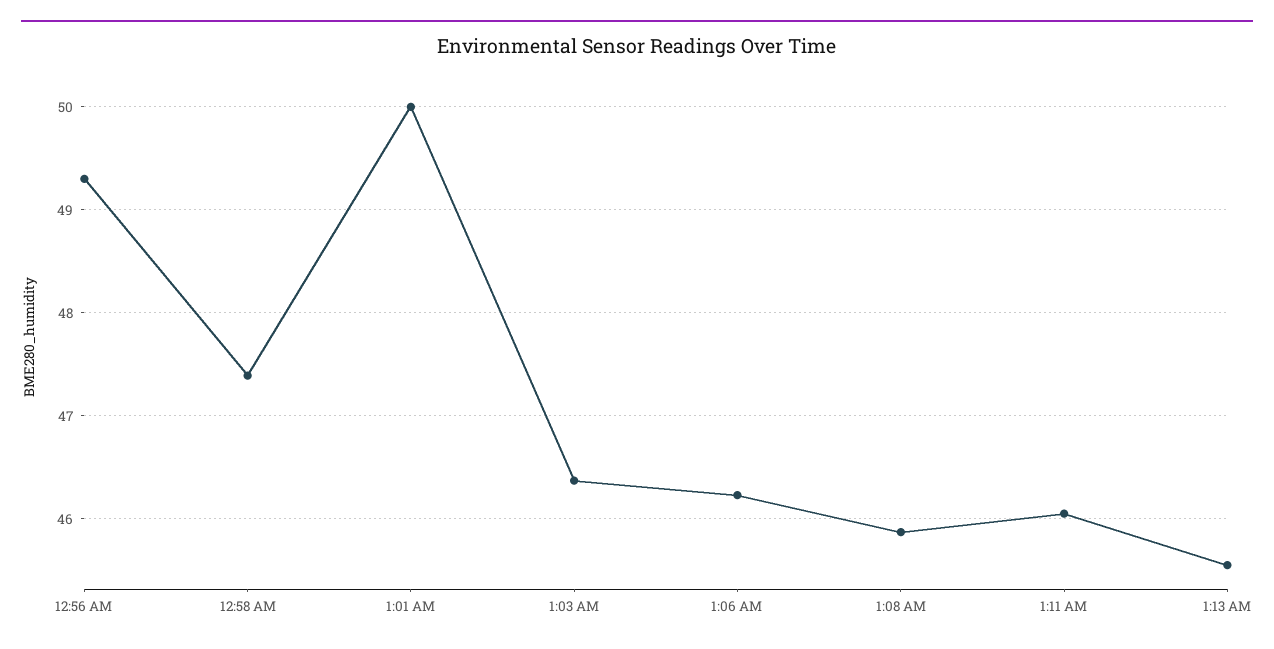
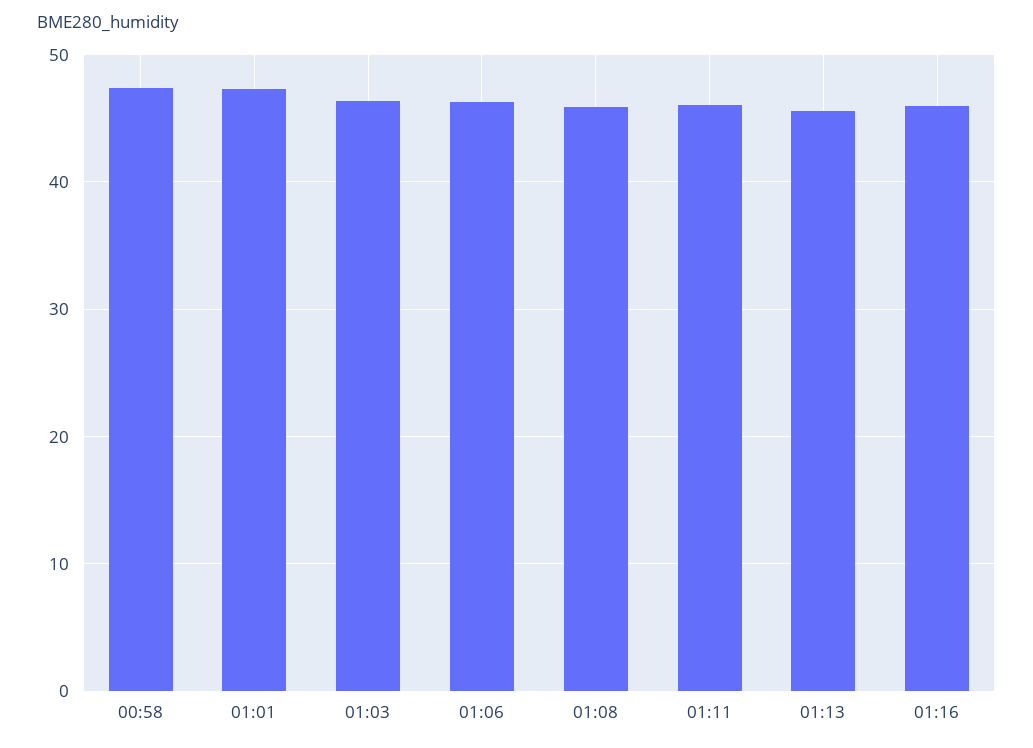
12:56 AM: 49.3 -> none
1:01 AM: 50 -> 47
01:16: none -> 46

